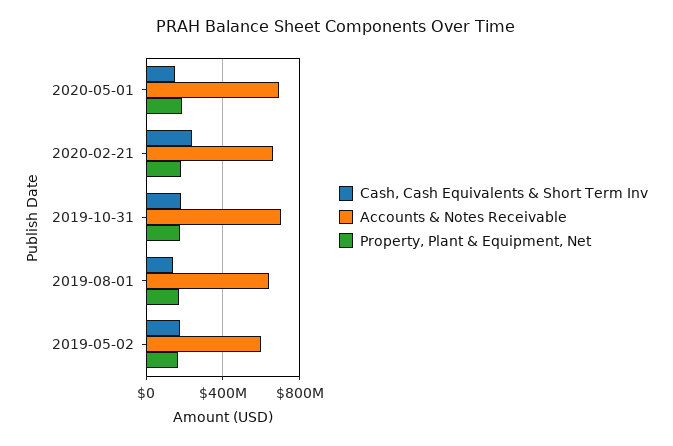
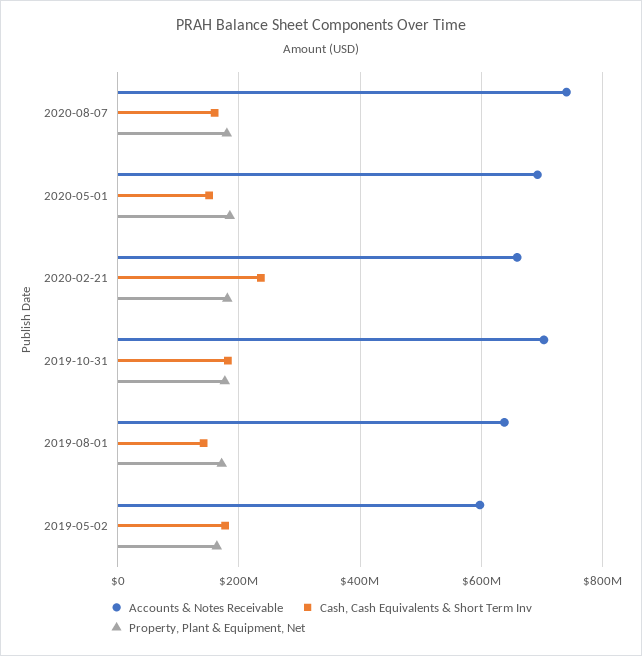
Accounts & Notes Receivable, 2020-08-07: none -> 740000000
Cash, Cash Equivalents & Short Term Inv, 2020-08-07: none -> 160000000
Property, Plant & Equipment, Net, 2020-08-07: none -> 180000000

